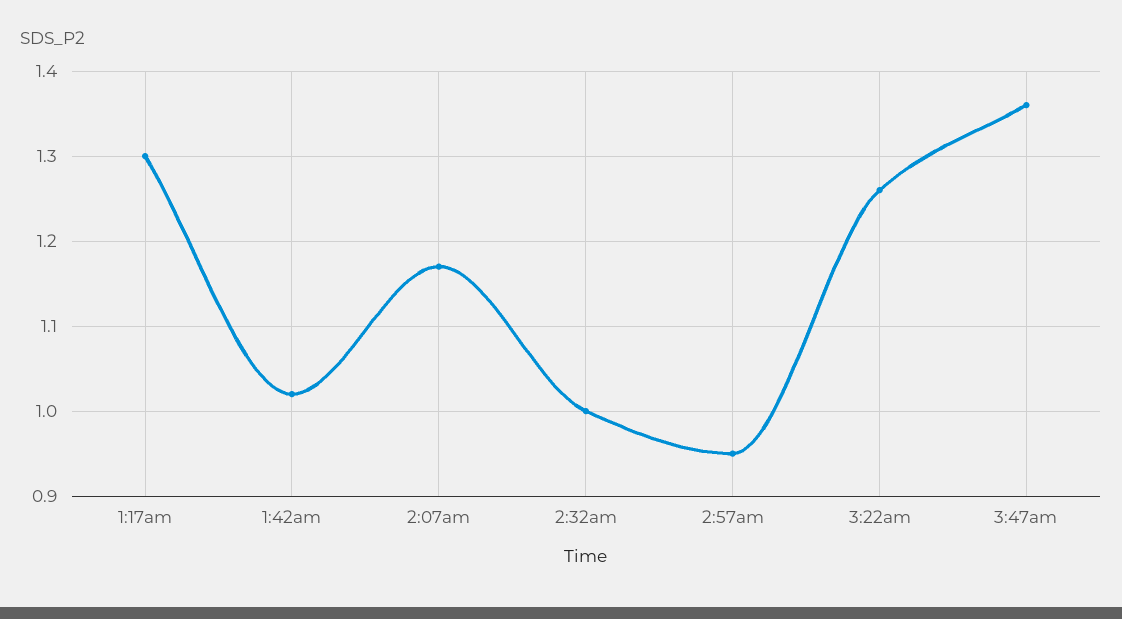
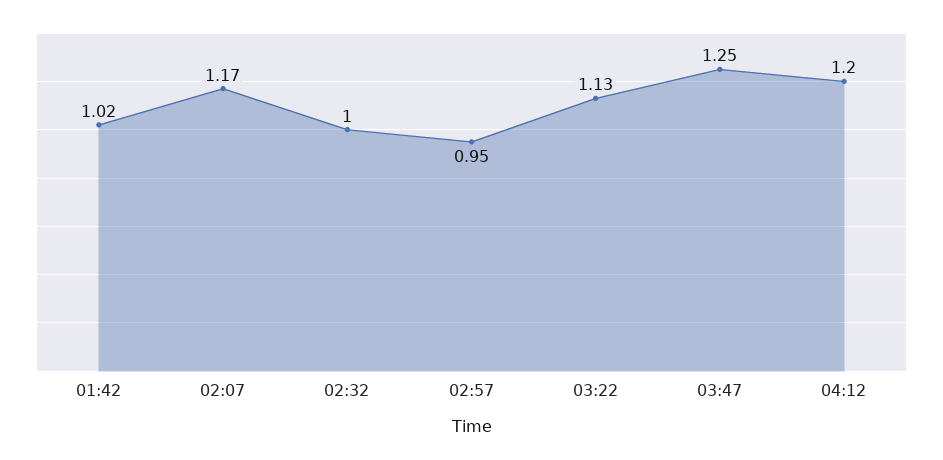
1:17am: 1.3 -> none
3:22am: 1.26 -> 1.13
3:47am: 1.36 -> 1.25
04:12: none -> 1.2

